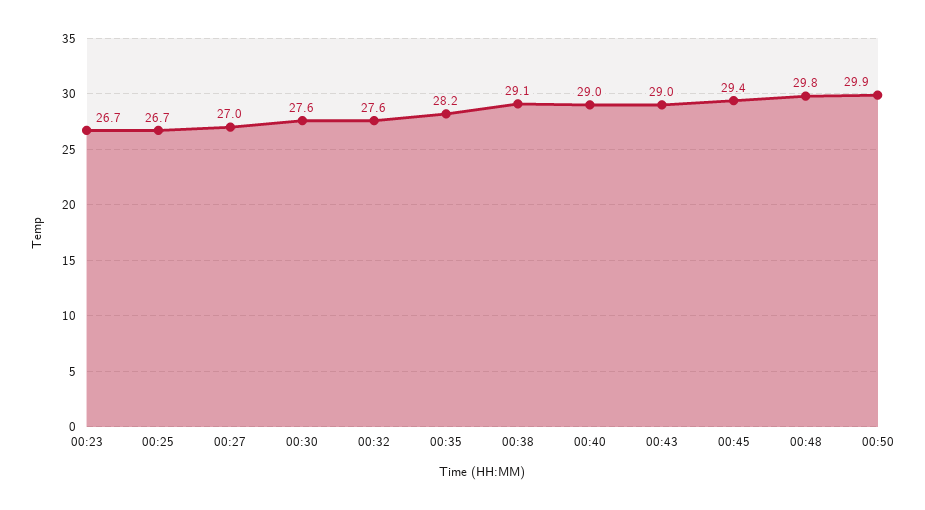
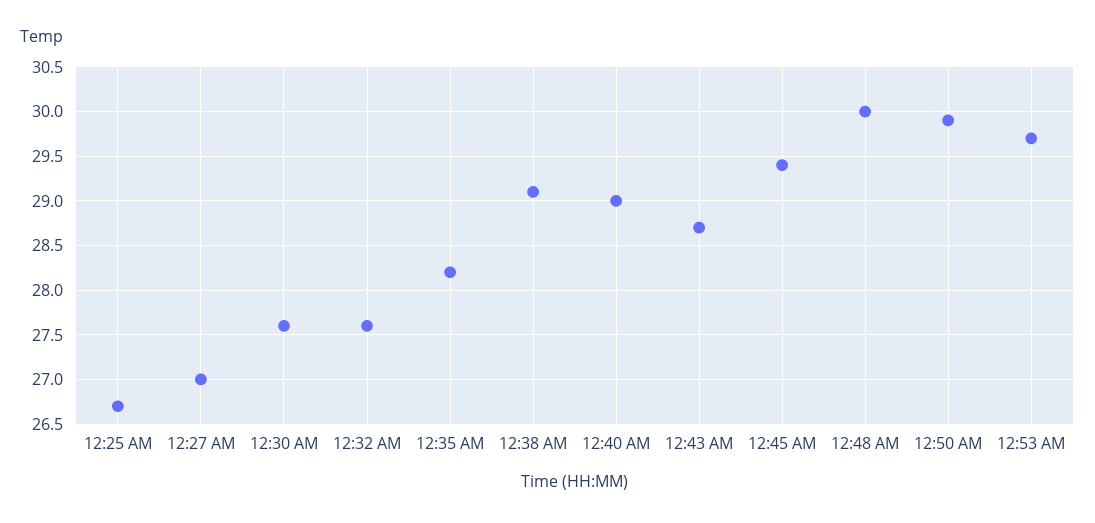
00:23: 26.7 -> none
00:43: 29 -> 28.7
00:48: 29.8 -> 30
12:53 AM: none -> 29.7

